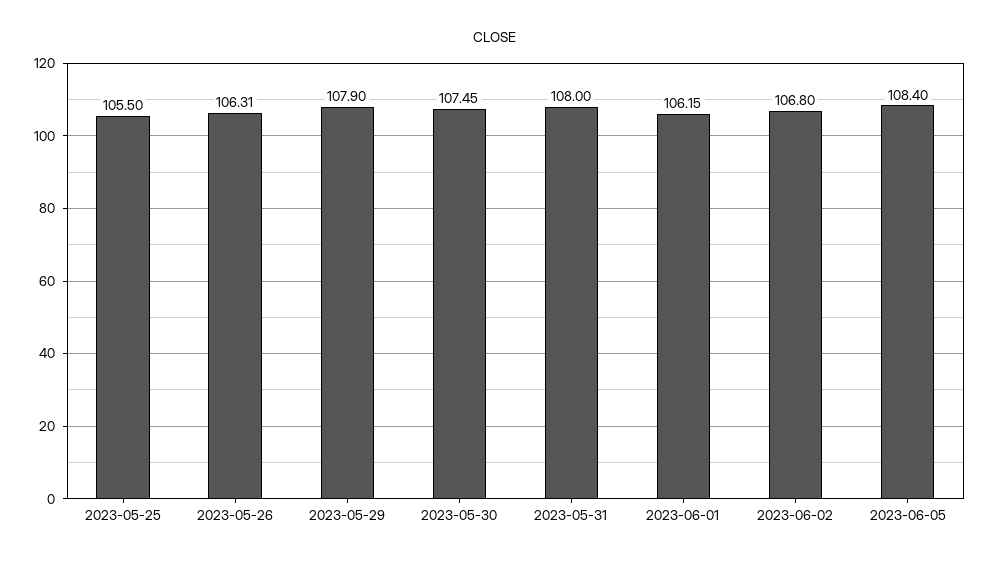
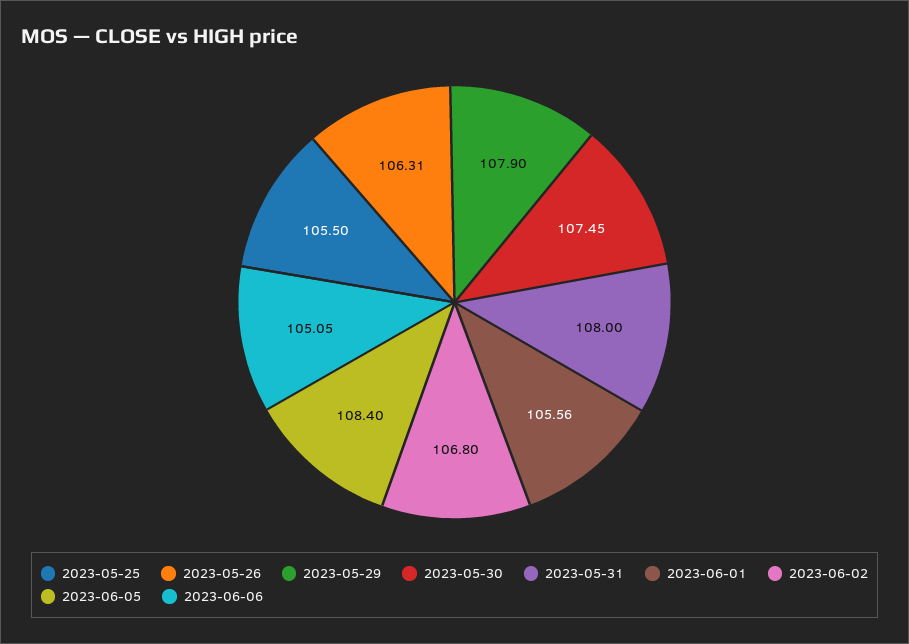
2023-06-01: 106.15 -> 105.56
2023-06-06: none -> 105.05

